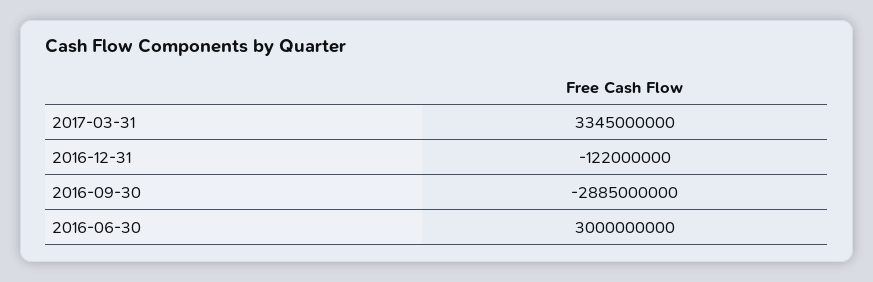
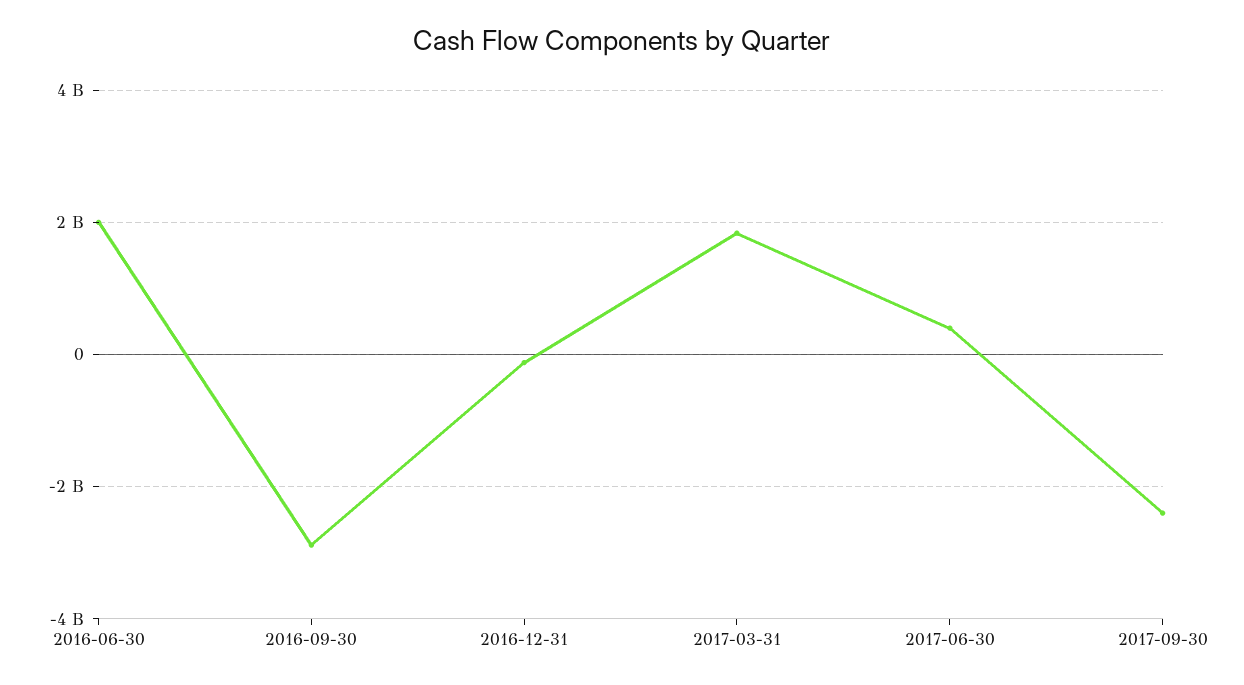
2017-03-31: 3345000000 -> 1800000000
2016-06-30: 3000000000 -> 2000000000
2017-06-30: none -> 400000000
2017-09-30: none -> -2400000000

